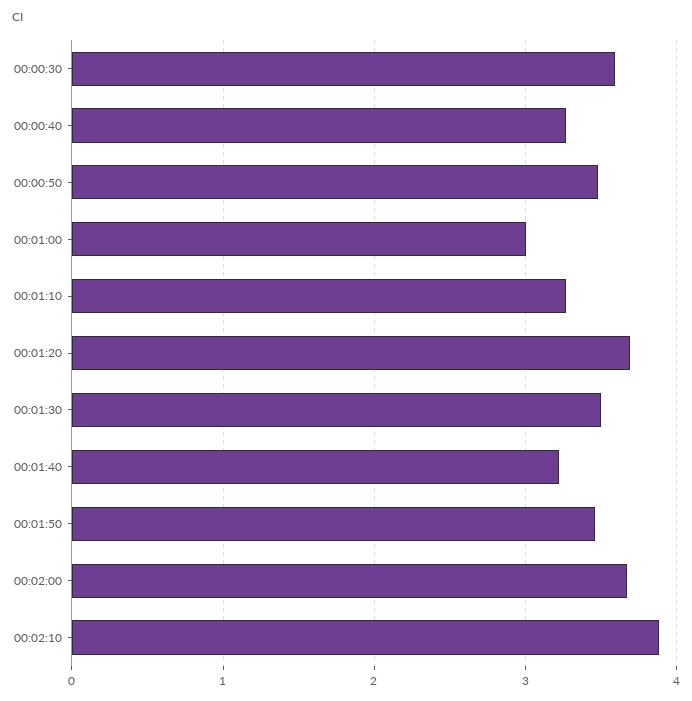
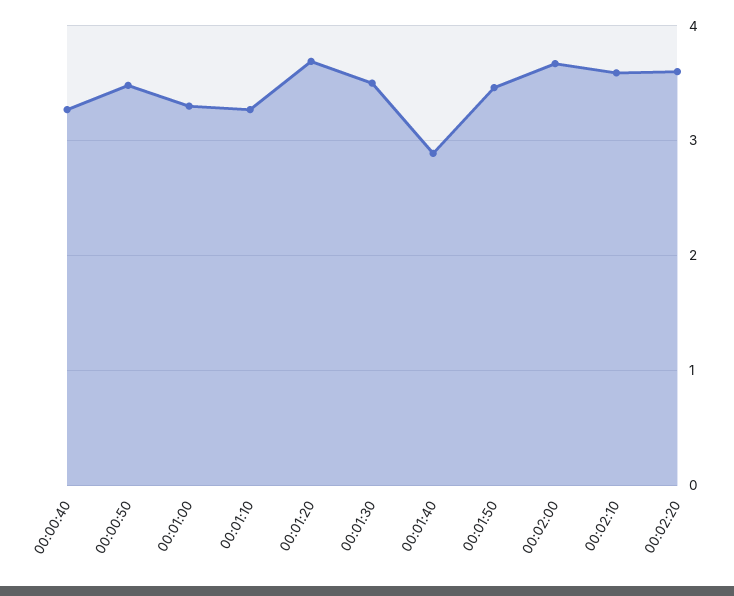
00:00:30: 3.6 -> none
00:01:00: 3 -> 3.3
00:01:40: 3.2 -> 2.9
00:02:10: 3.9 -> 3.6
00:02:20: none -> 3.6

